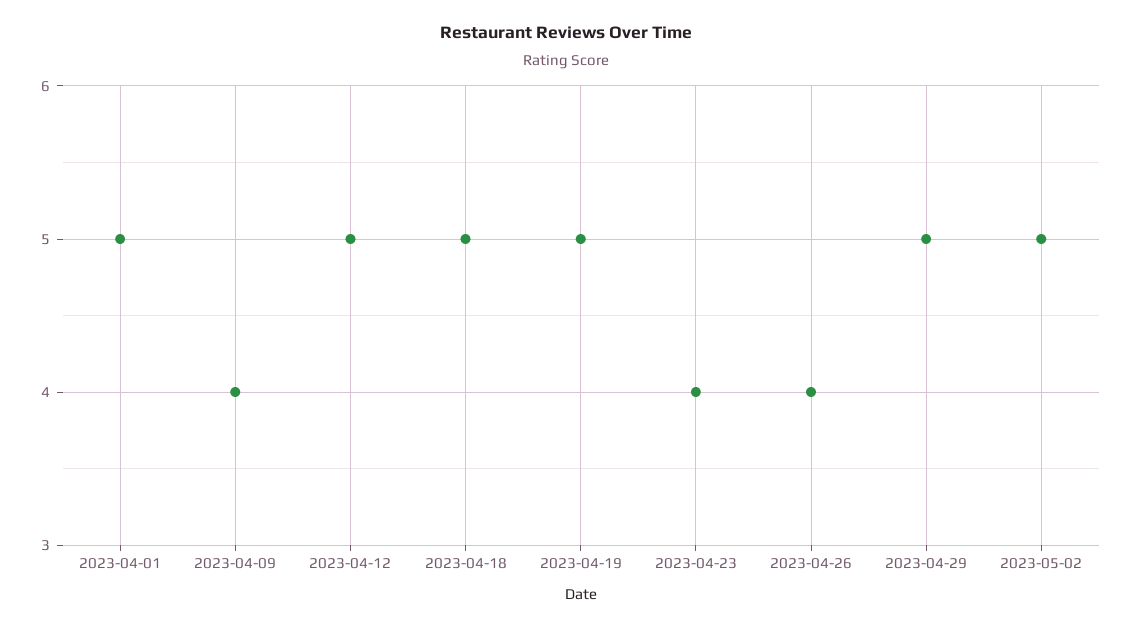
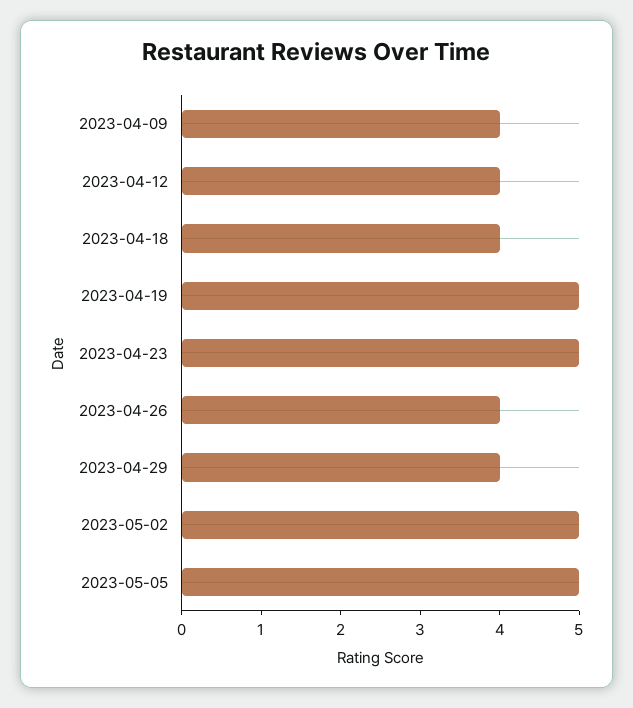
2023-04-01: 5 -> none
2023-04-12: 5 -> 4
2023-04-18: 5 -> 4
2023-04-23: 4 -> 5
2023-04-29: 5 -> 4
2023-05-05: none -> 5

